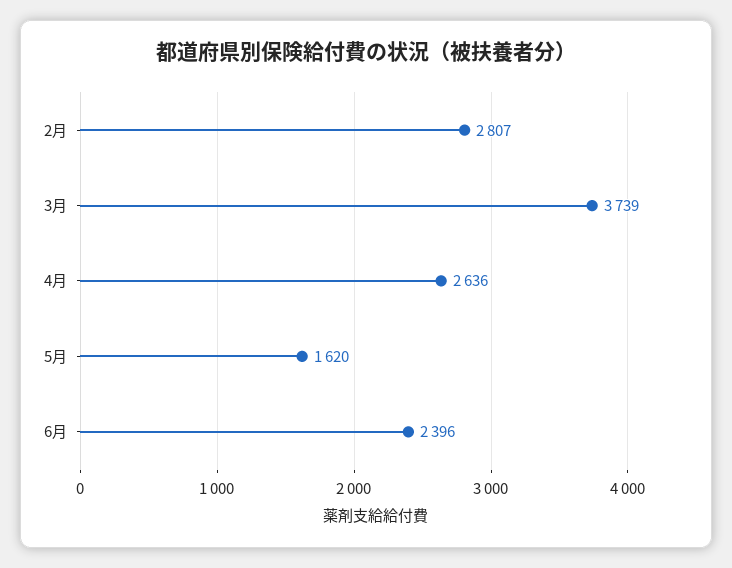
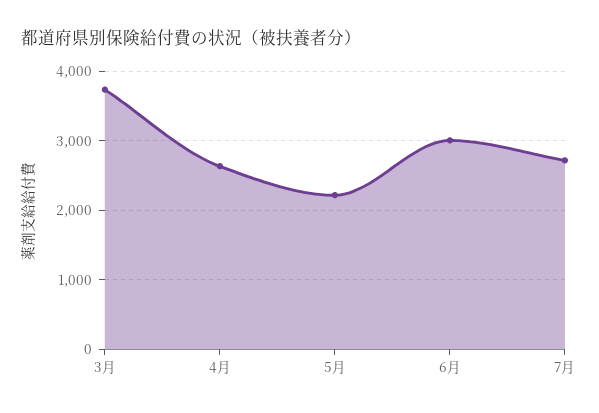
2月: 2807 -> none
5月: 1620 -> 2200
6月: 2396 -> 3000
7月: none -> 2700

